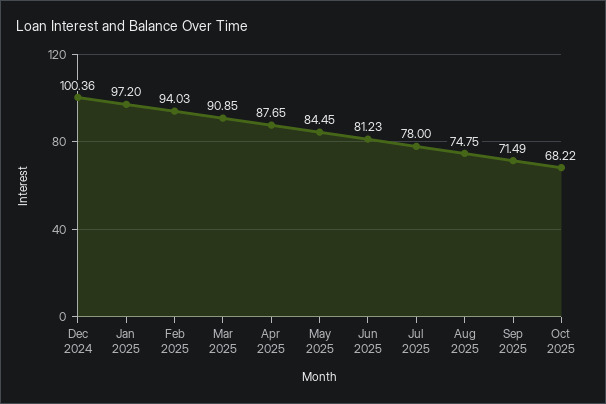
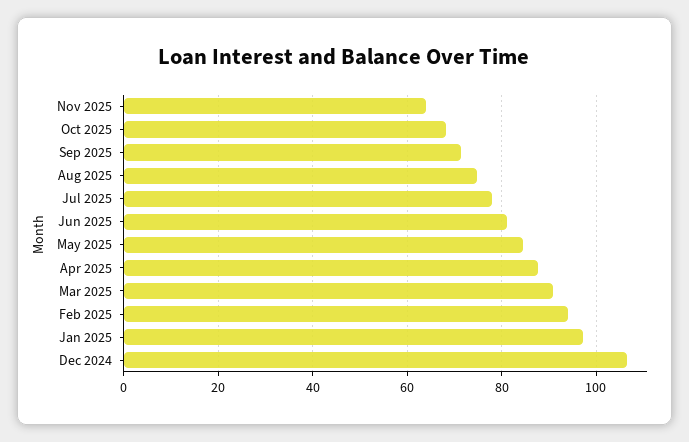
Dec 2024: 100.36 -> 106
Nov 2025: none -> 64

